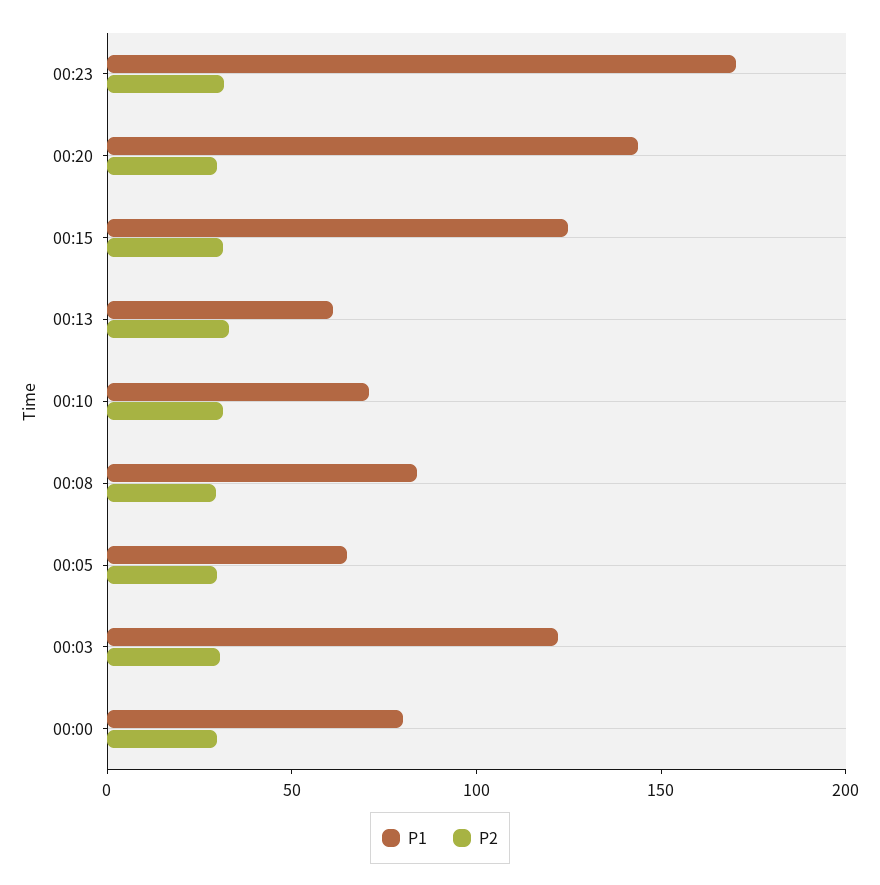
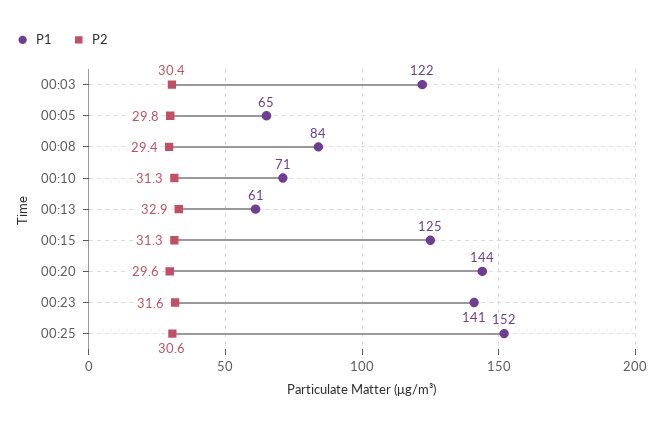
P1, 00:23: 170 -> 141
P1, 00:00: 80 -> none
P2, 00:00: 30 -> none
P1, 00:25: none -> 152
P2, 00:25: none -> 30.6

